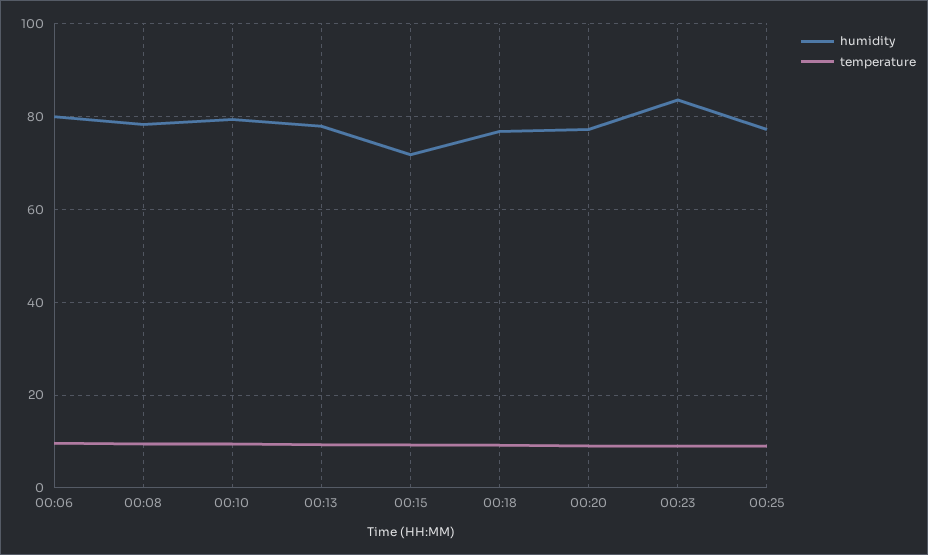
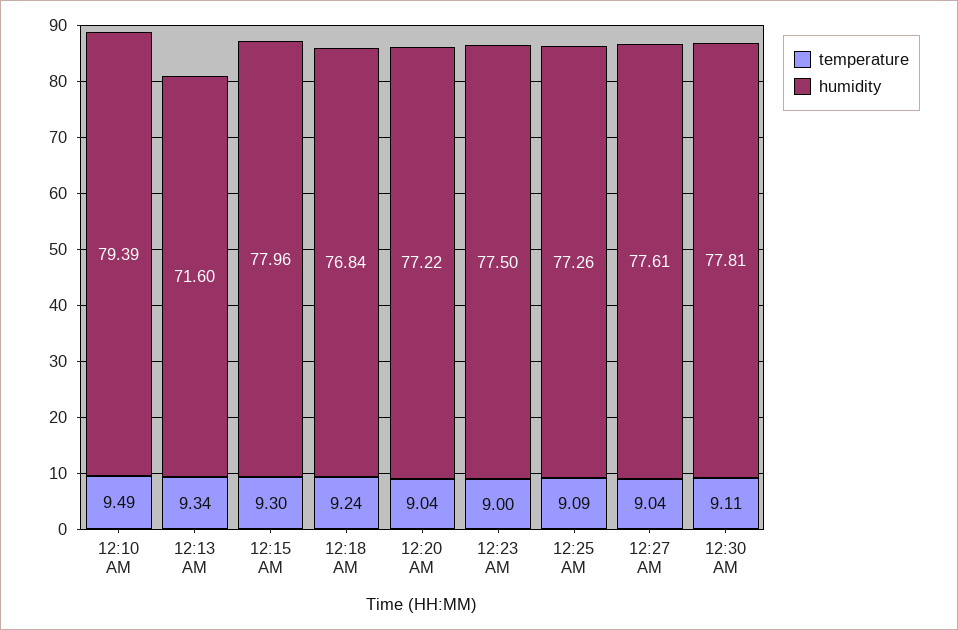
humidity, 00:06: 80 -> none
temperature, 00:06: 10 -> none
humidity, 00:08: 78 -> none
temperature, 00:08: 10 -> none
humidity, 00:13: 78 -> 71.6
humidity, 00:15: 72 -> 77.96
humidity, 00:23: 84 -> 77.5
temperature, 12:27 AM: none -> 9.04
humidity, 12:27 AM: none -> 77.61
temperature, 12:30 AM: none -> 9.11
humidity, 12:30 AM: none -> 77.81

